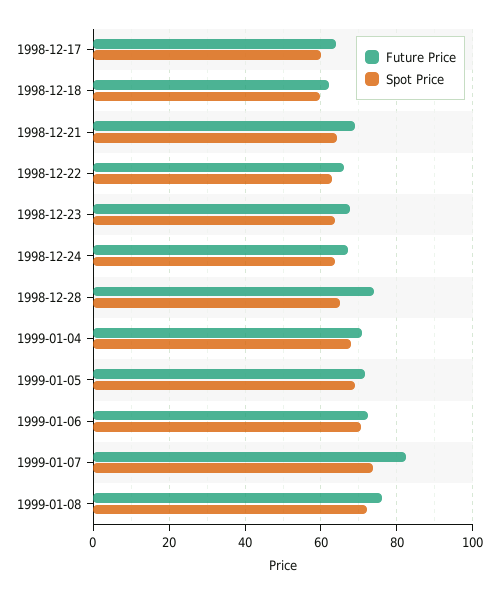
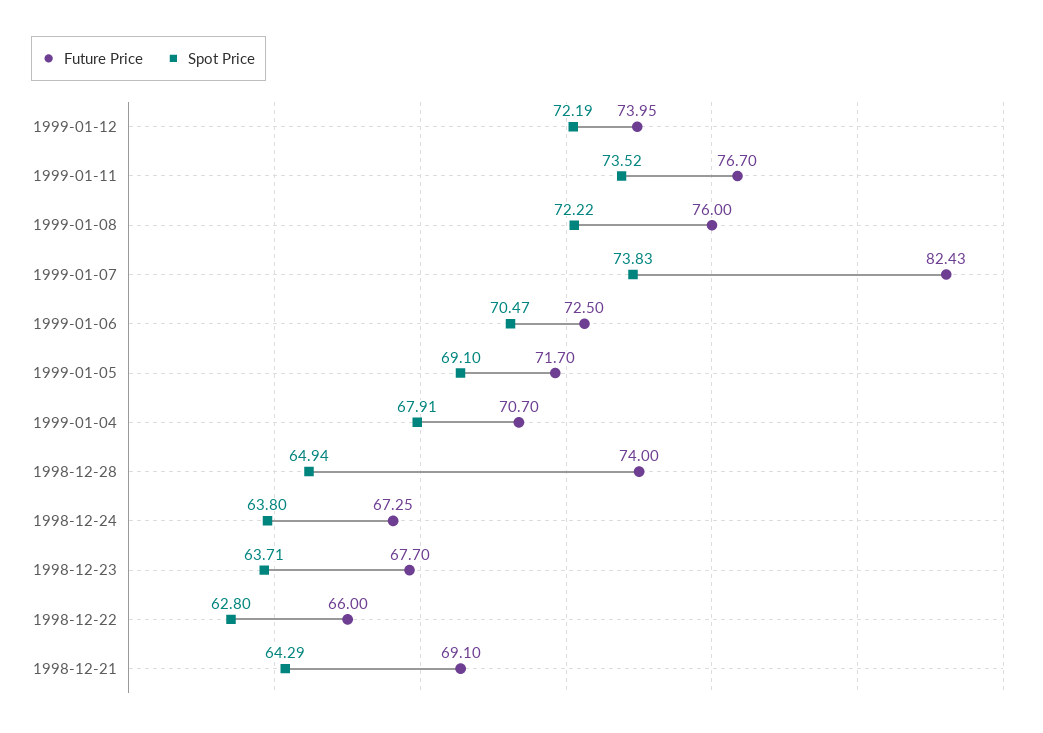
Future Price, 1998-12-17: 64 -> none
Spot Price, 1998-12-17: 60 -> none
Future Price, 1998-12-18: 62 -> none
Spot Price, 1998-12-18: 60 -> none
Future Price, 1999-01-12: none -> 73.95
Spot Price, 1999-01-12: none -> 72.19
Future Price, 1999-01-11: none -> 76.7
Spot Price, 1999-01-11: none -> 73.52

